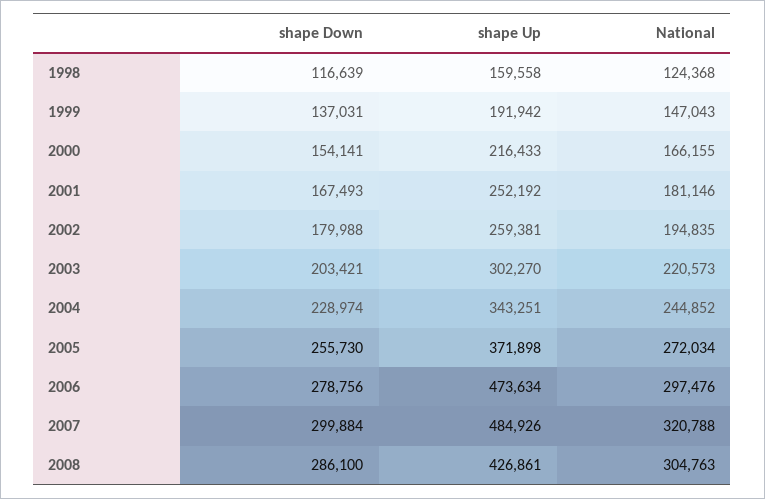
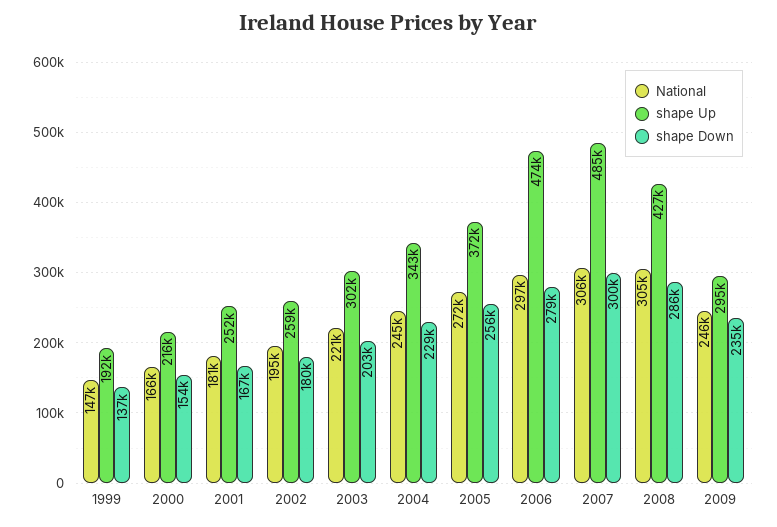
shape Down, 1998: 116639 -> none
shape Up, 1998: 159558 -> none
National, 1998: 124368 -> none
National, 2007: 320788 -> 306000
National, 2009: none -> 246000
shape Up, 2009: none -> 295000
shape Down, 2009: none -> 235000

